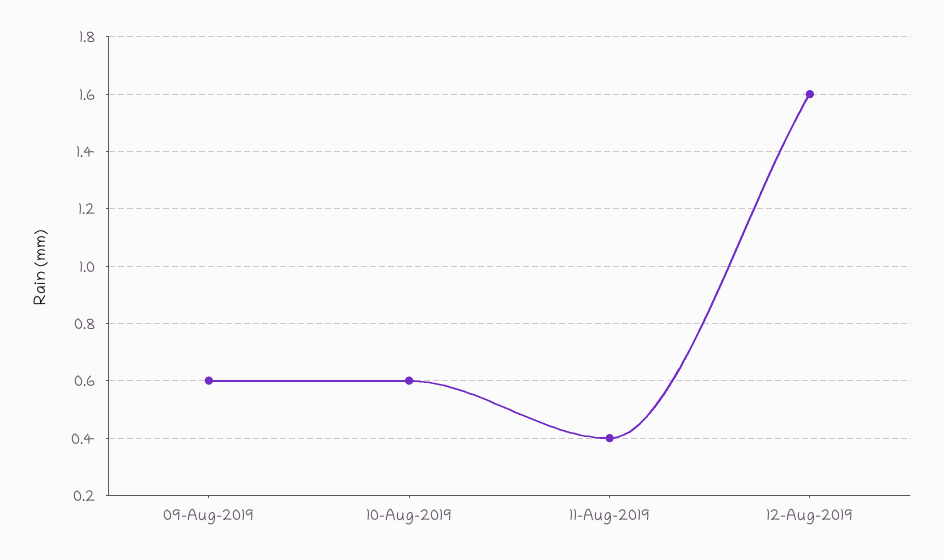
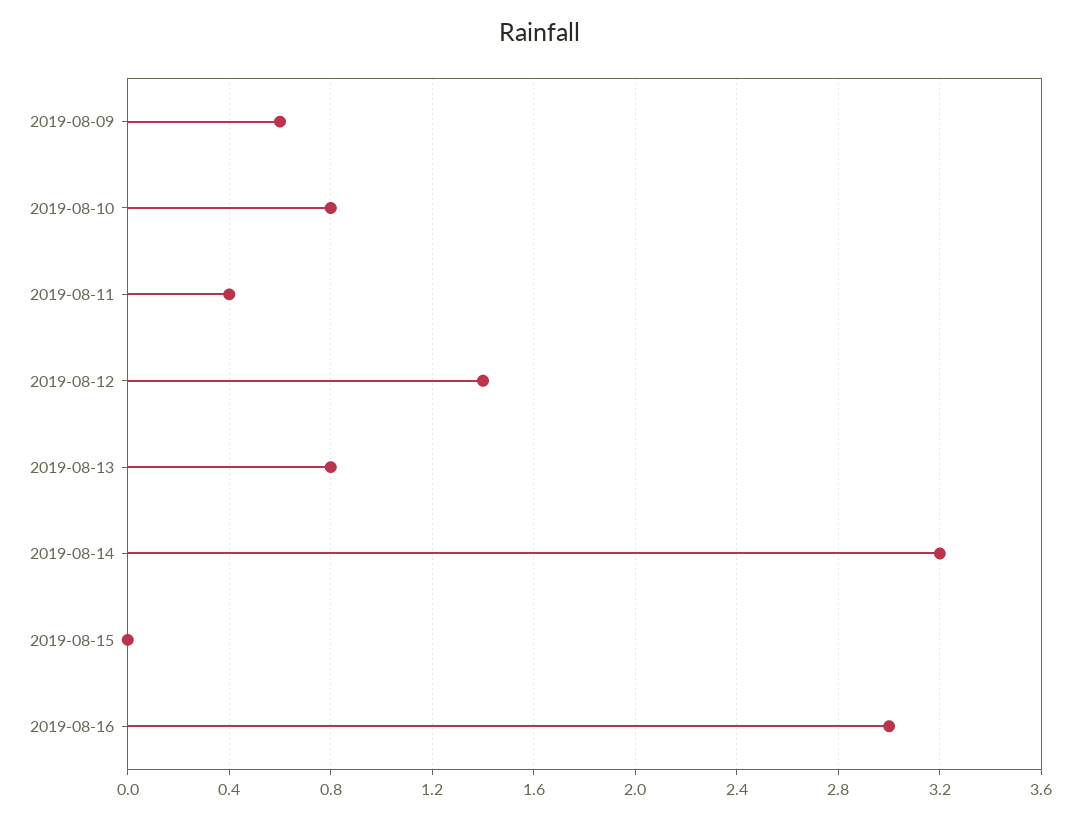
10-Aug-2019: 0.6 -> 0.8
12-Aug-2019: 1.6 -> 1.4
2019-08-13: none -> 0.8
2019-08-14: none -> 3.2
2019-08-15: none -> 0
2019-08-16: none -> 3

